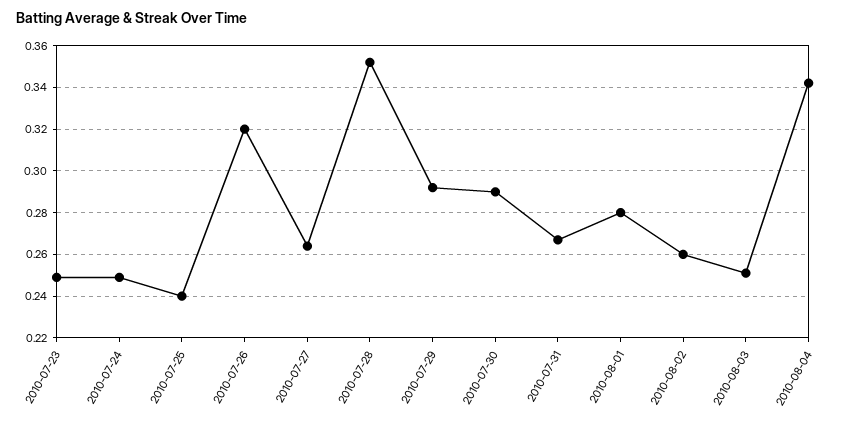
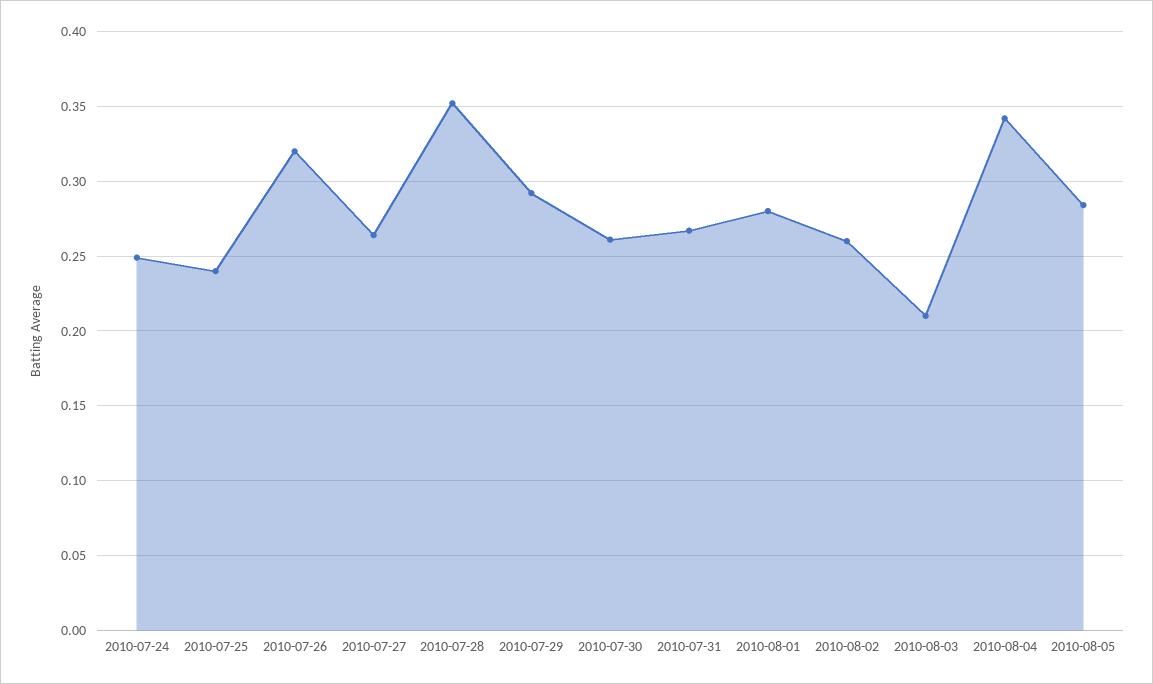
2010-07-23: 0.25 -> none
2010-07-30: 0.29 -> 0.26
2010-08-03: 0.25 -> 0.21
2010-08-05: none -> 0.285

